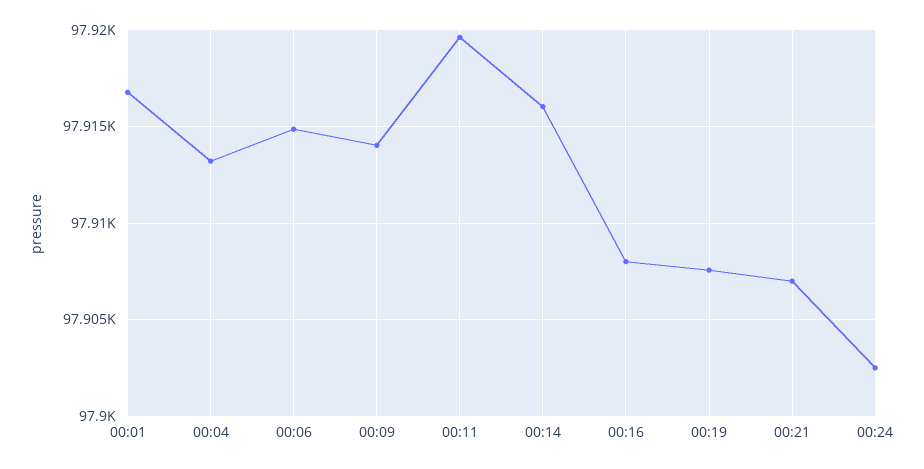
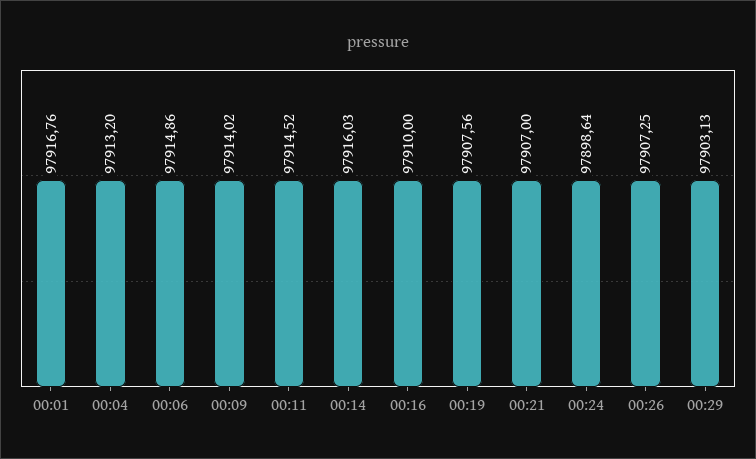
00:11: 97919.5 -> 97914.52
00:16: 97908 -> 97910
00:24: 97902.5 -> 97898.64
00:26: none -> 97907.25
00:29: none -> 97903.13

